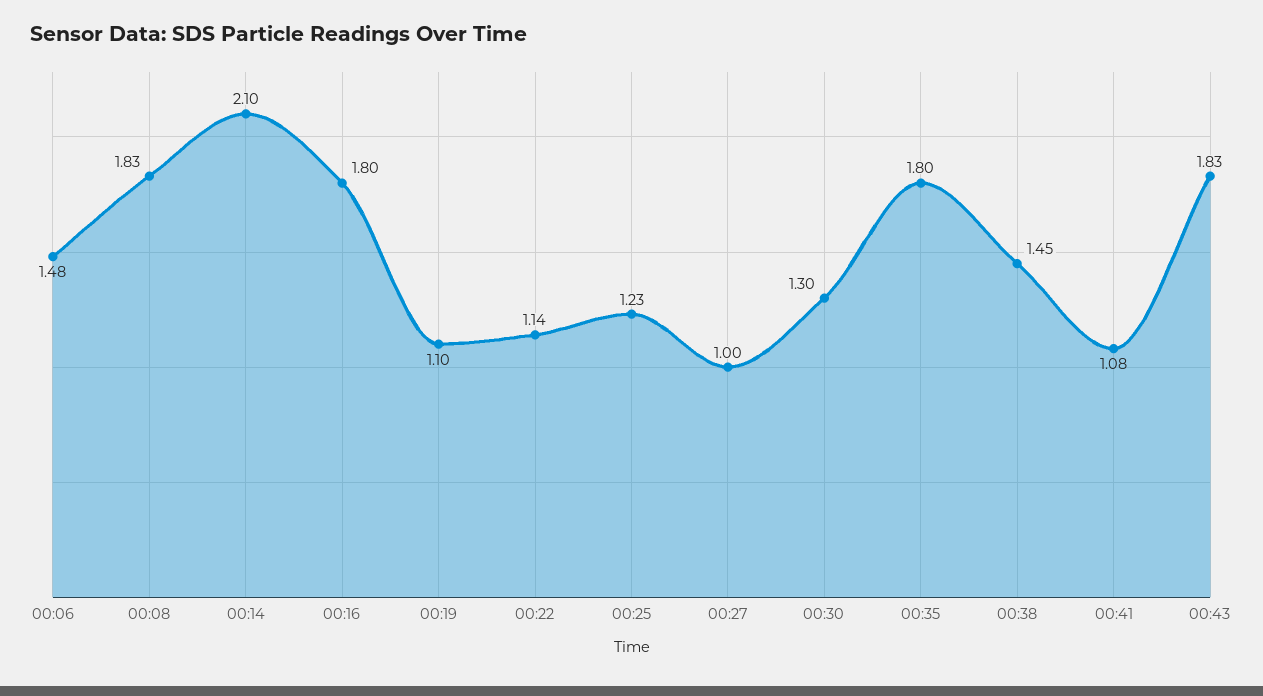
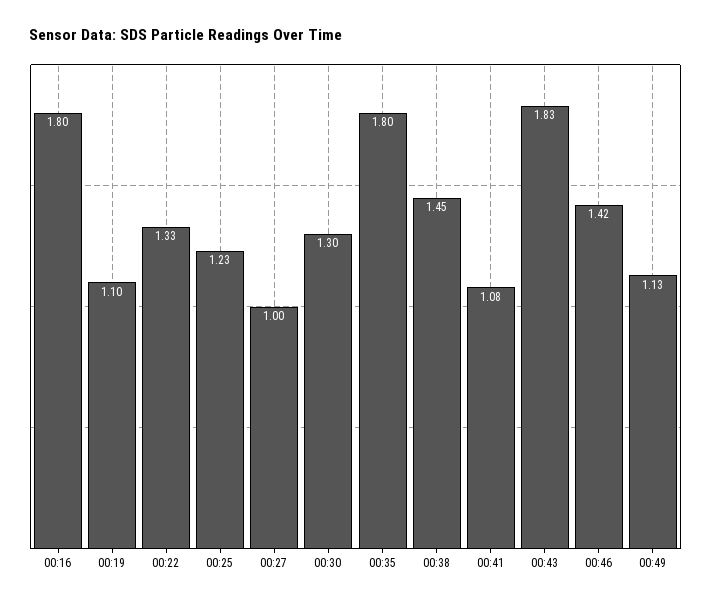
00:06: 1.48 -> none
00:08: 1.83 -> none
00:14: 2.1 -> none
00:22: 1.14 -> 1.33
00:46: none -> 1.42
00:49: none -> 1.13

